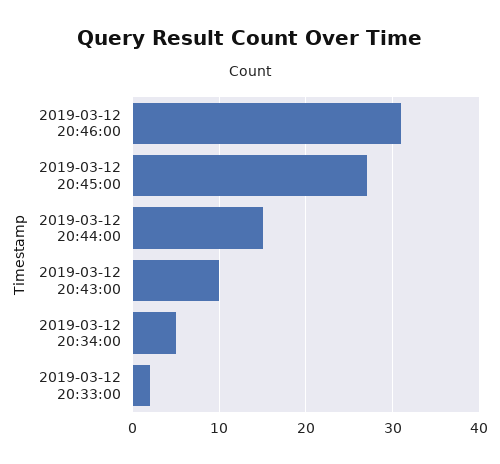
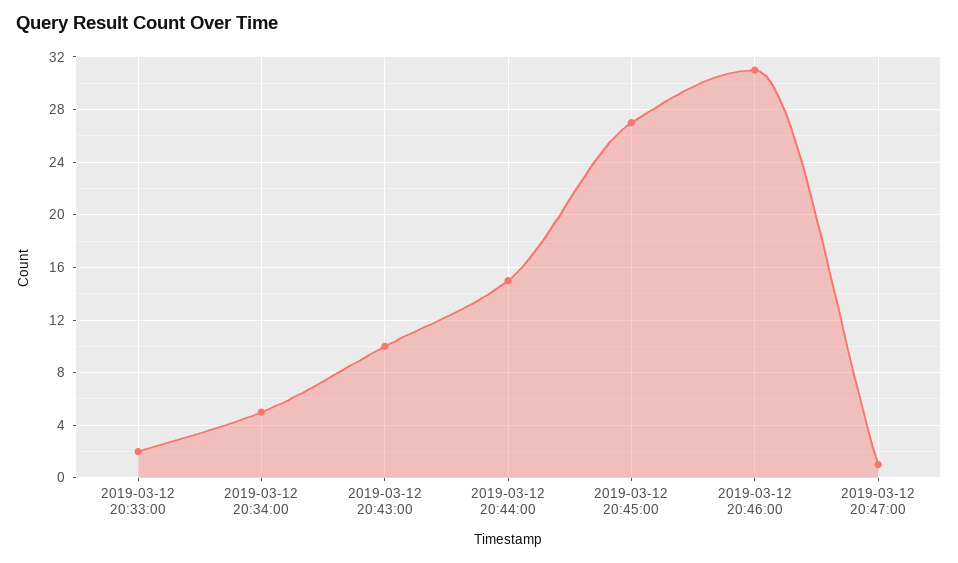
2019-03-12 20:47:00: none -> 1

